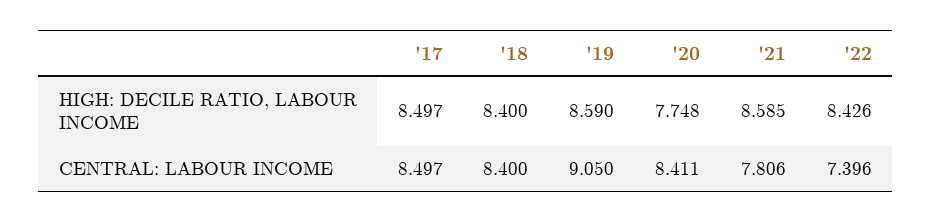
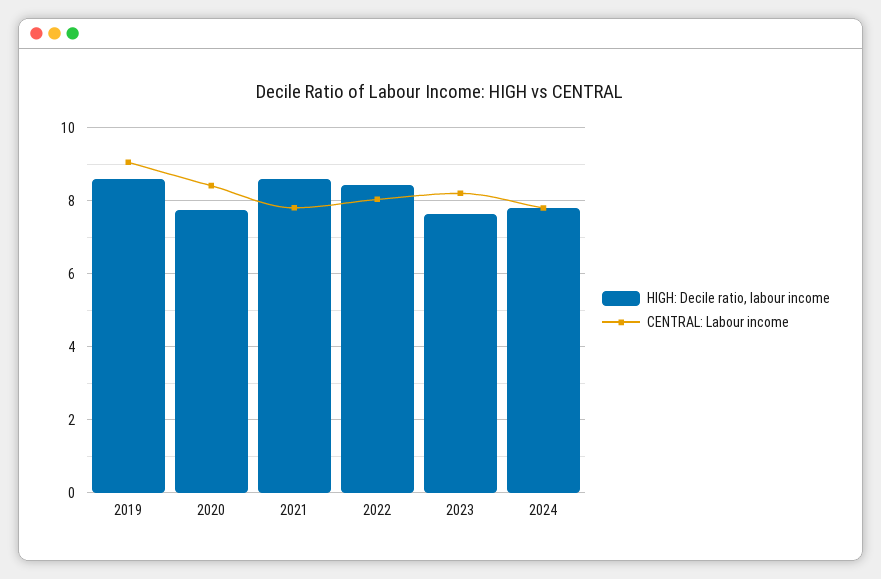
HIGH: DECILE RATIO, LABOUR INCOME, '17: 8.497 -> none
HIGH: DECILE RATIO, LABOUR INCOME, '18: 8.4 -> none
CENTRAL: LABOUR INCOME, '17: 8.497 -> none
CENTRAL: LABOUR INCOME, '18: 8.4 -> none
CENTRAL: LABOUR INCOME, '22: 7.396 -> 8
HIGH: DECILE RATIO, LABOUR INCOME, 2023: none -> 7.6
CENTRAL: LABOUR INCOME, 2023: none -> 8.2
HIGH: DECILE RATIO, LABOUR INCOME, 2024: none -> 7.8
CENTRAL: LABOUR INCOME, 2024: none -> 7.8

